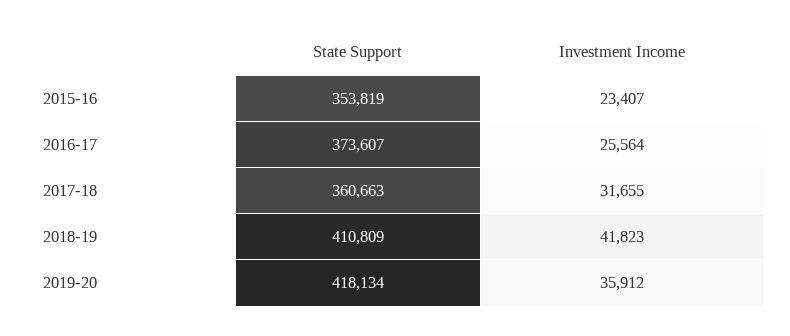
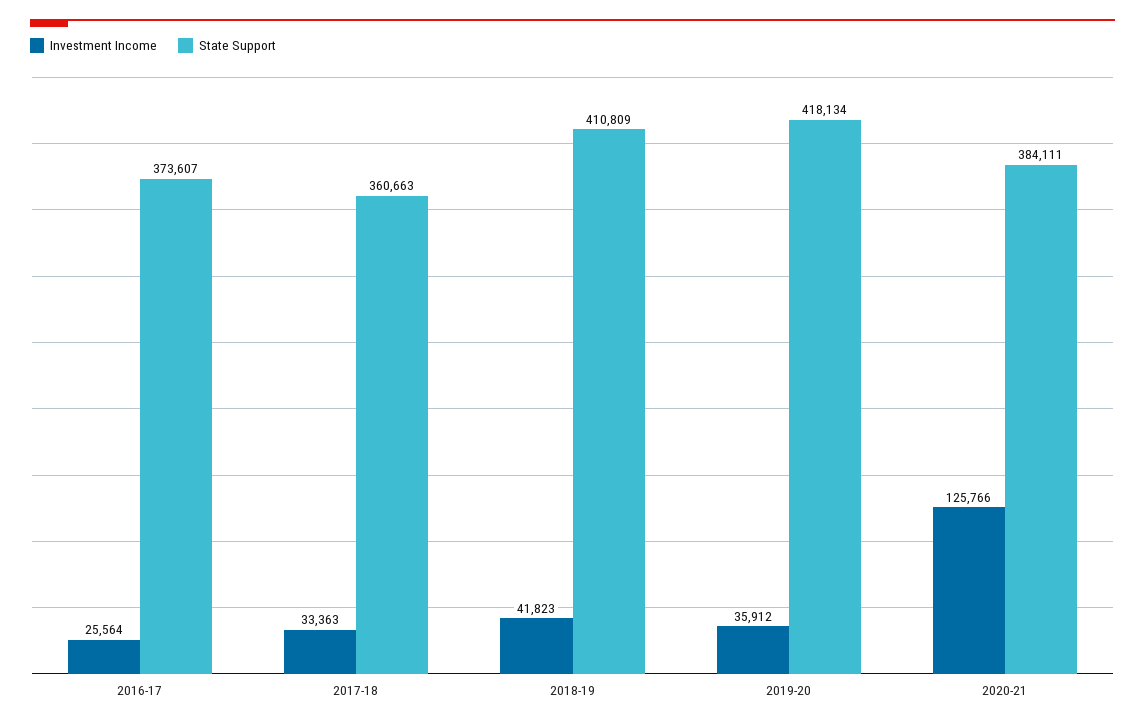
State Support, 2015-16: 353819 -> none
Investment Income, 2015-16: 23407 -> none
Investment Income, 2017-18: 31655 -> 33363
Investment Income, 2020-21: none -> 125766
State Support, 2020-21: none -> 384111

